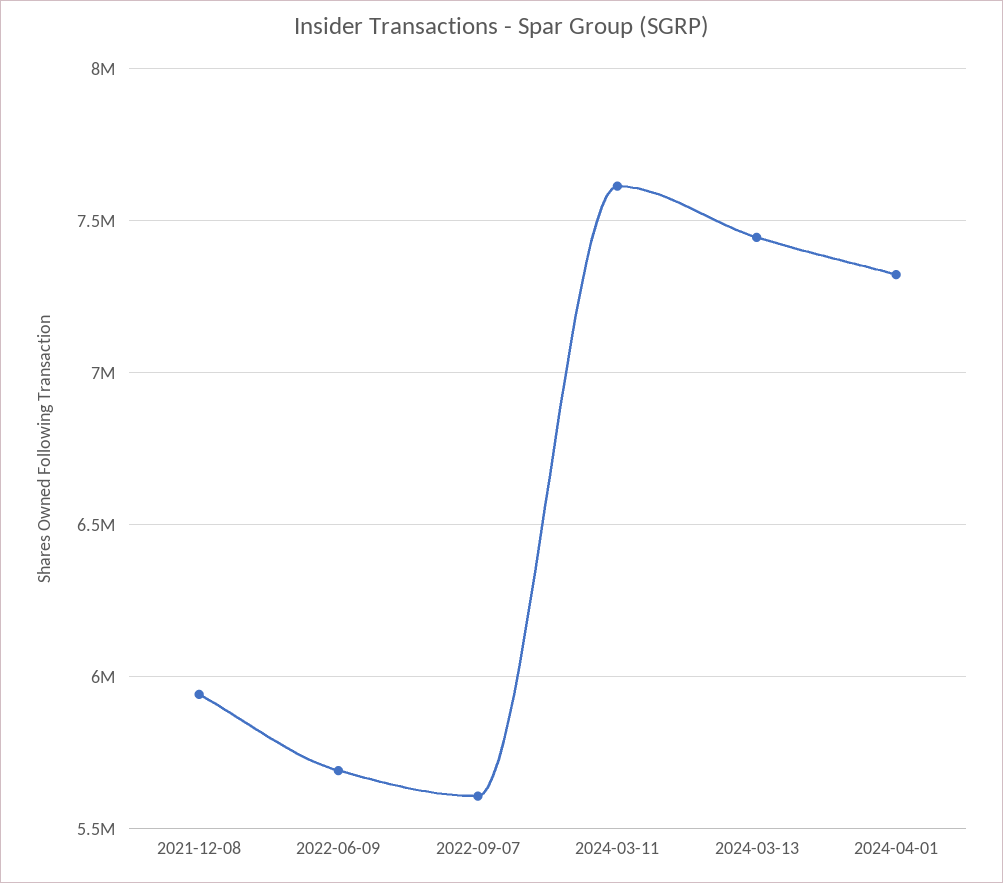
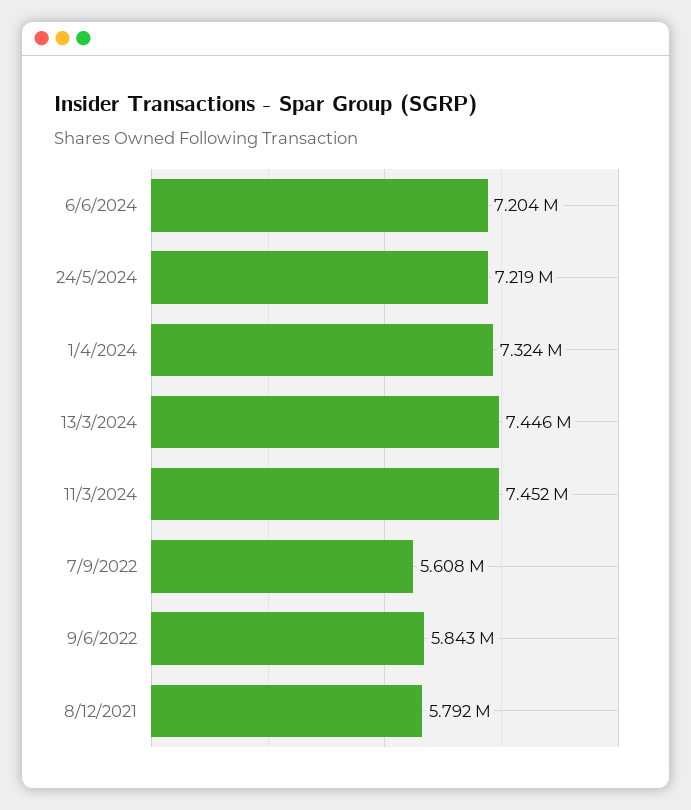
2021-12-08: 5950000 -> 5792000
2022-06-09: 5700000 -> 5843000
2024-03-11: 7600000 -> 7452000
6/6/2024: none -> 7204000
24/5/2024: none -> 7219000

